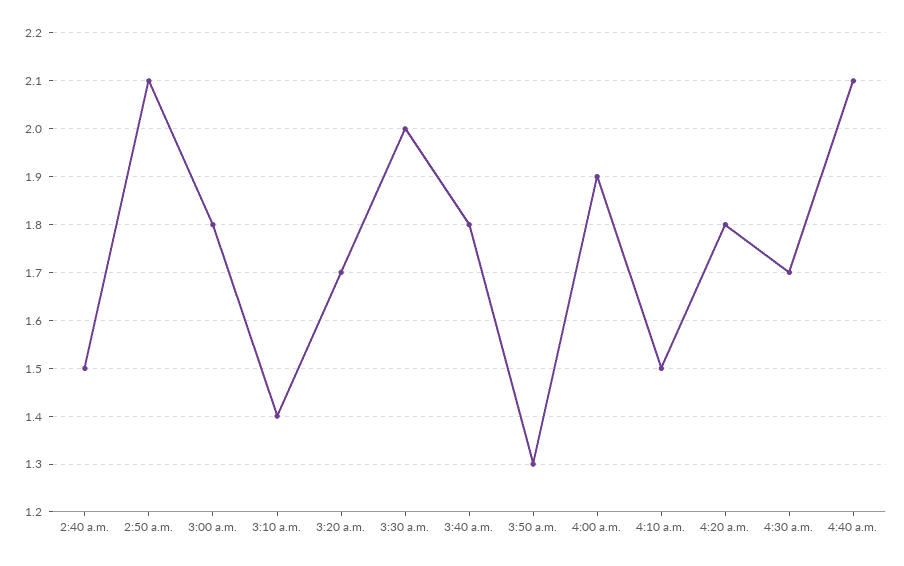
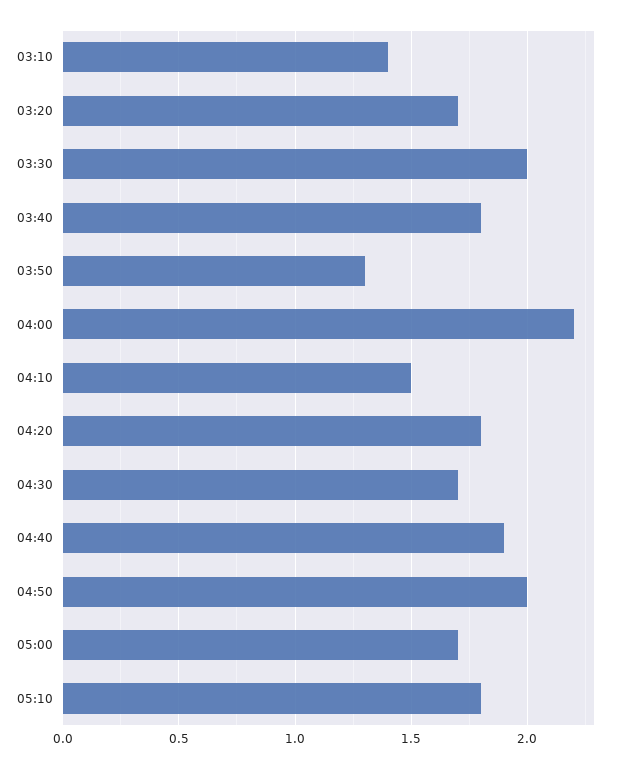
2:40 a.m.: 1.5 -> none
2:50 a.m.: 2.1 -> none
3:00 a.m.: 1.8 -> none
4:00 a.m.: 1.9 -> 2.2
4:40 a.m.: 2.1 -> 1.9
04:50: none -> 2
05:00: none -> 1.7
05:10: none -> 1.8

